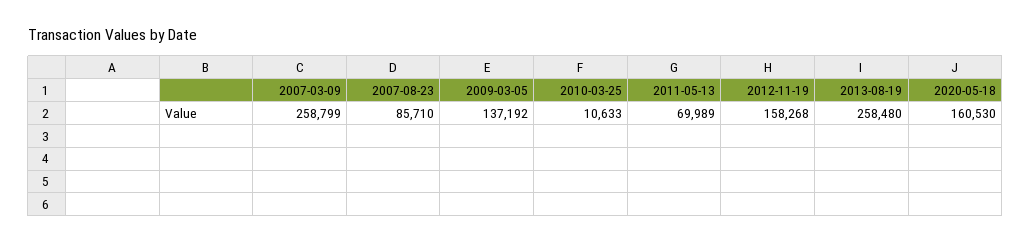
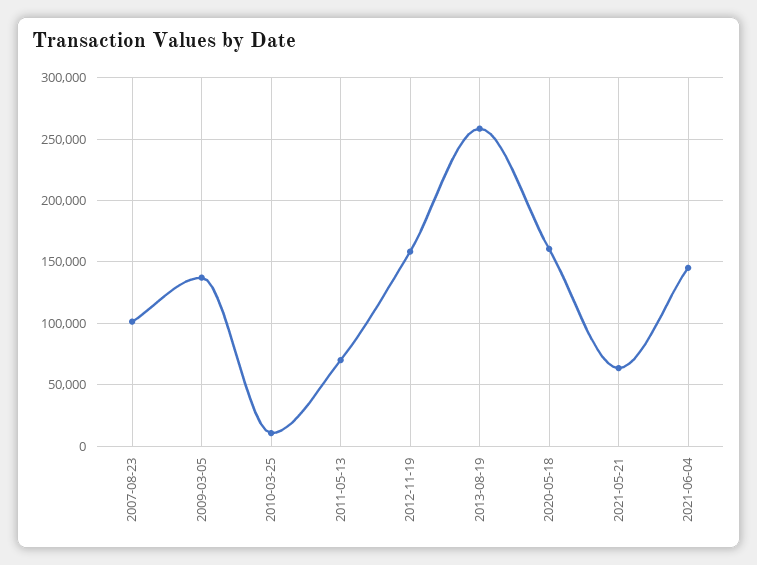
2007-03-09: 258799 -> none
2007-08-23: 85710 -> 100000
2021-05-21: none -> 65000
2021-06-04: none -> 145000

